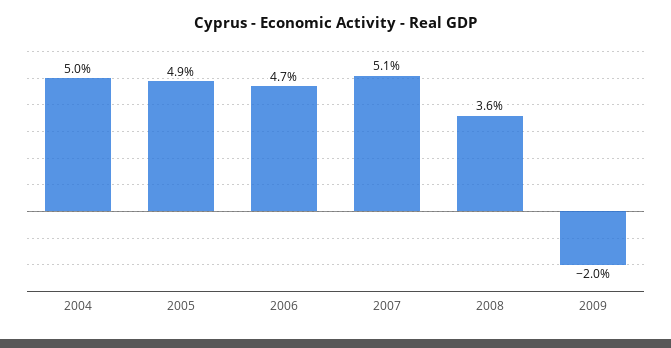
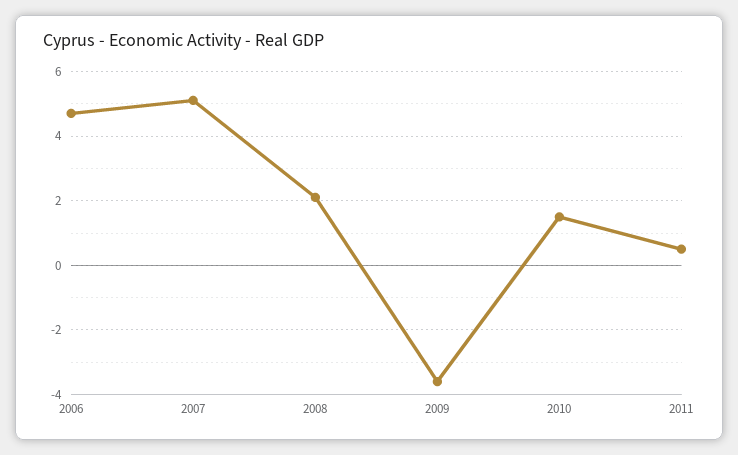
2004: 5 -> none
2005: 4.9 -> none
2008: 3.6 -> 2
2009: -2 -> -3.5
2010: none -> 1.5
2011: none -> 0.5

